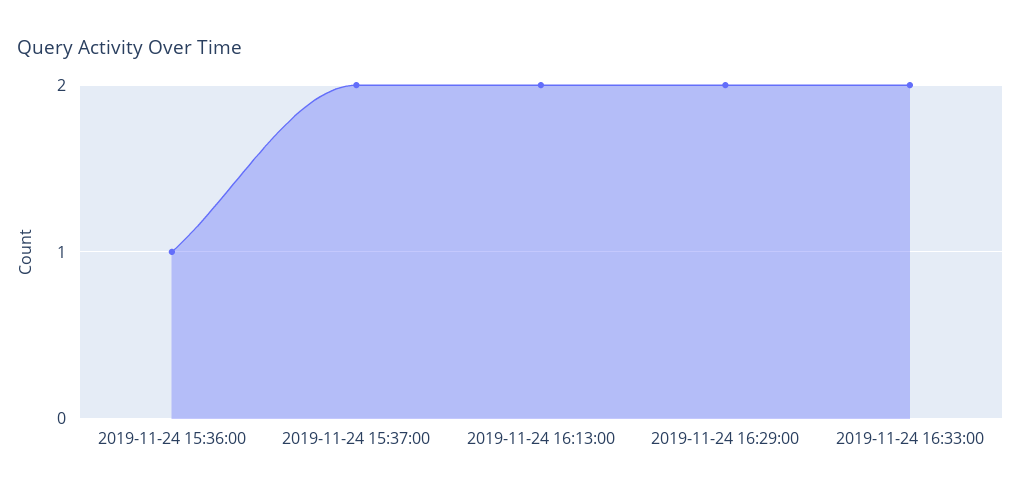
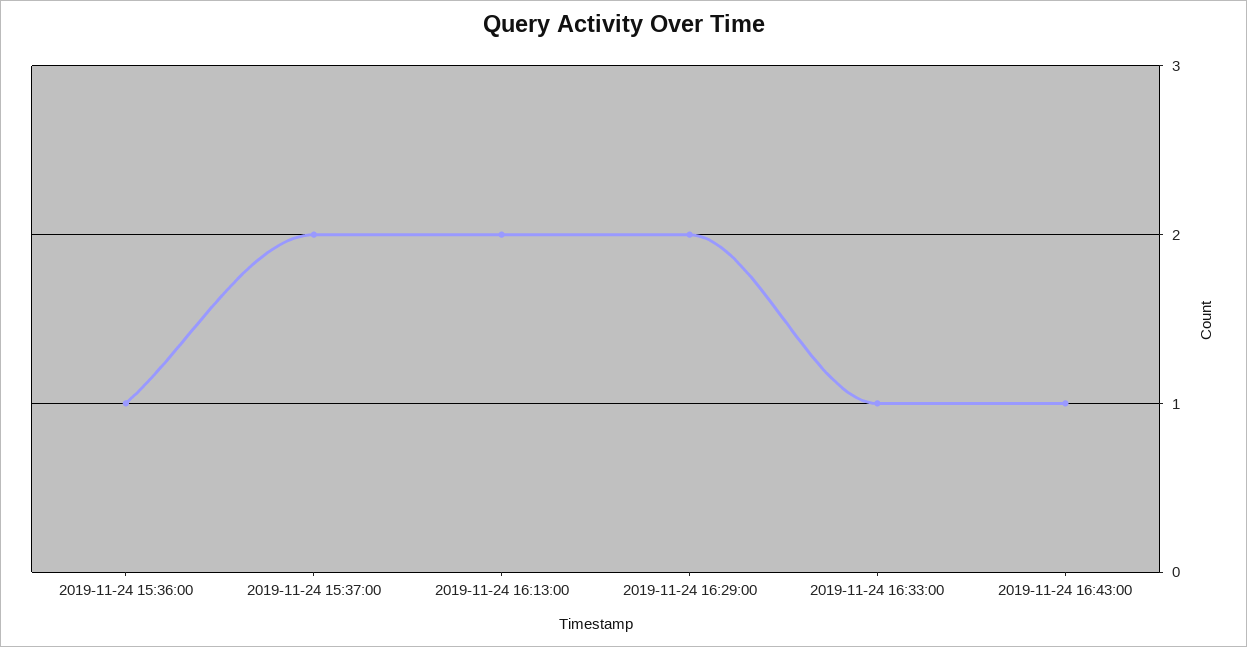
2019-11-24 16:33:00: 2 -> 1
2019-11-24 16:43:00: none -> 1

